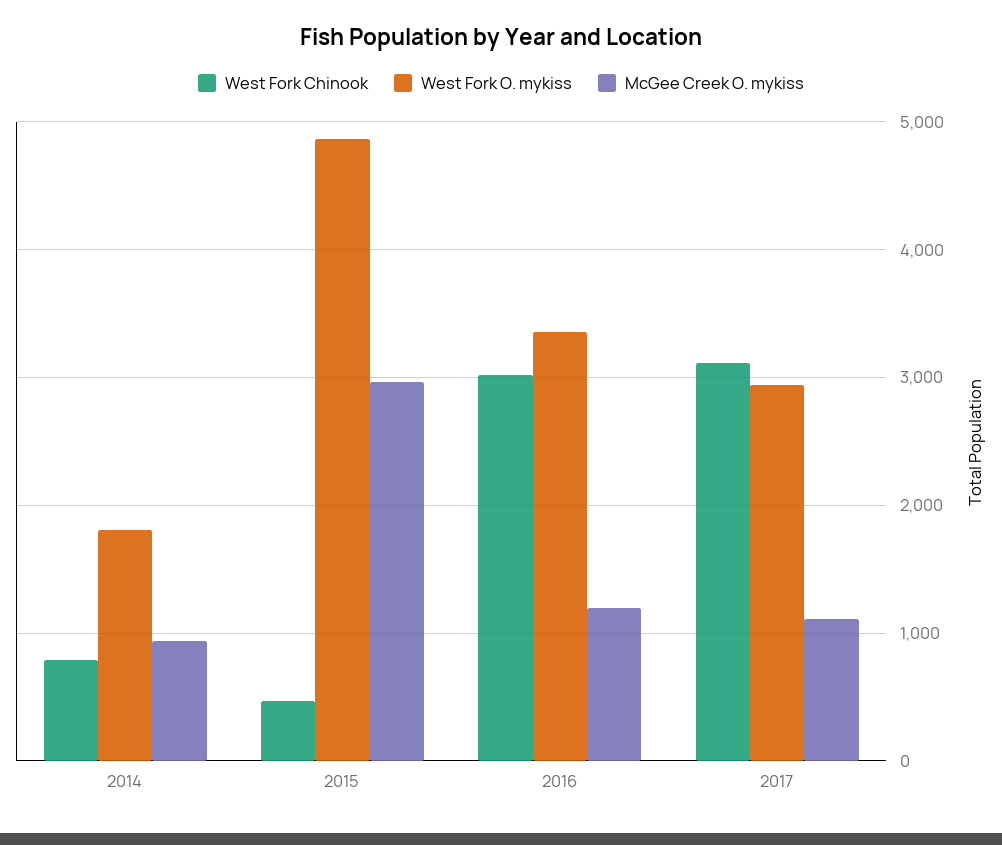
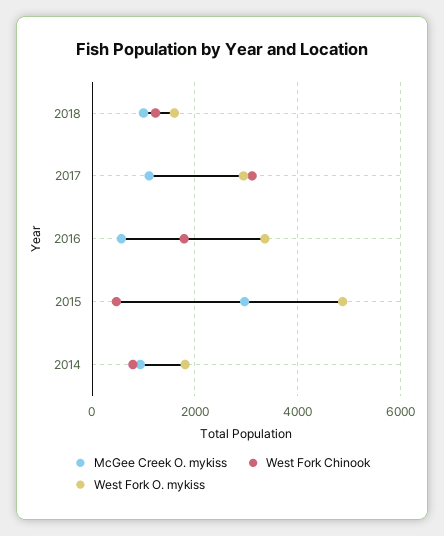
West Fork Chinook, 2016: 3000 -> 1800
McGee Creek O. mykiss, 2016: 1200 -> 600
McGee Creek O. mykiss, 2018: none -> 1000
West Fork Chinook, 2018: none -> 1200
West Fork O. mykiss, 2018: none -> 1600

